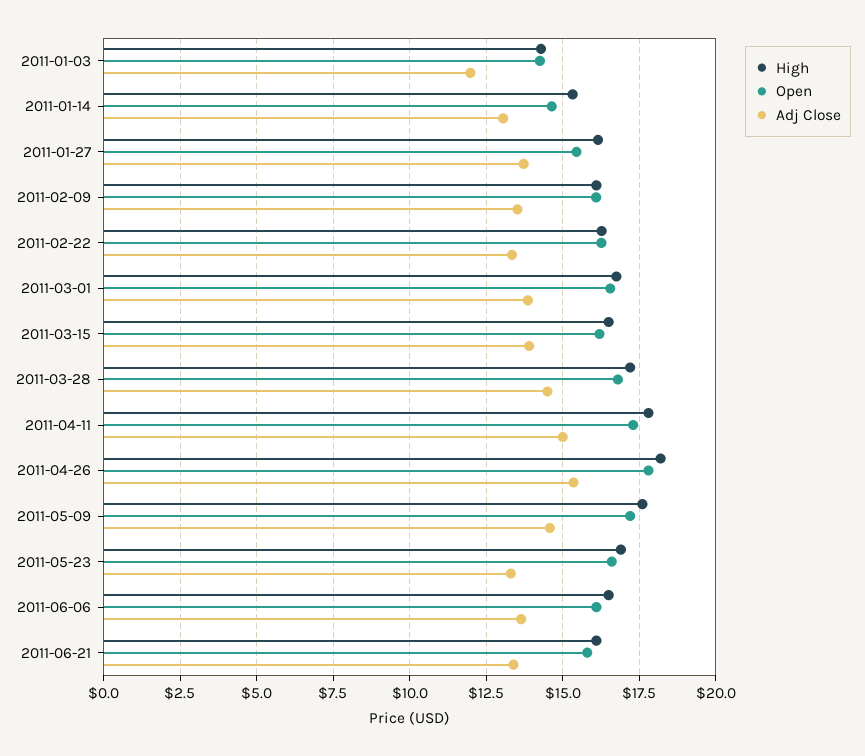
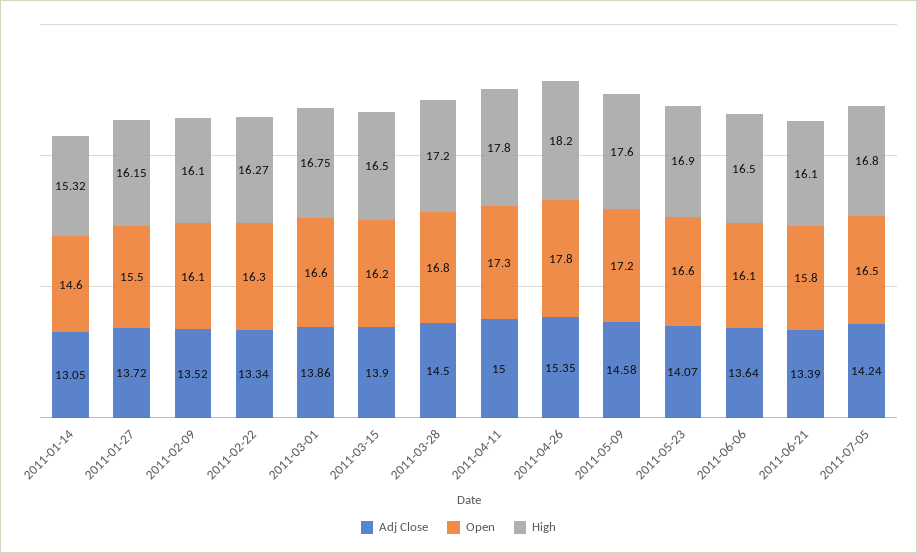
High, 2011-01-03: 14.25 -> none
Open, 2011-01-03: 14.25 -> none
Adj Close, 2011-01-03: 12 -> none
Adj Close, 2011-05-23: 13.25 -> 14.07
Adj Close, 2011-07-05: none -> 14.24
Open, 2011-07-05: none -> 16.5
High, 2011-07-05: none -> 16.8

